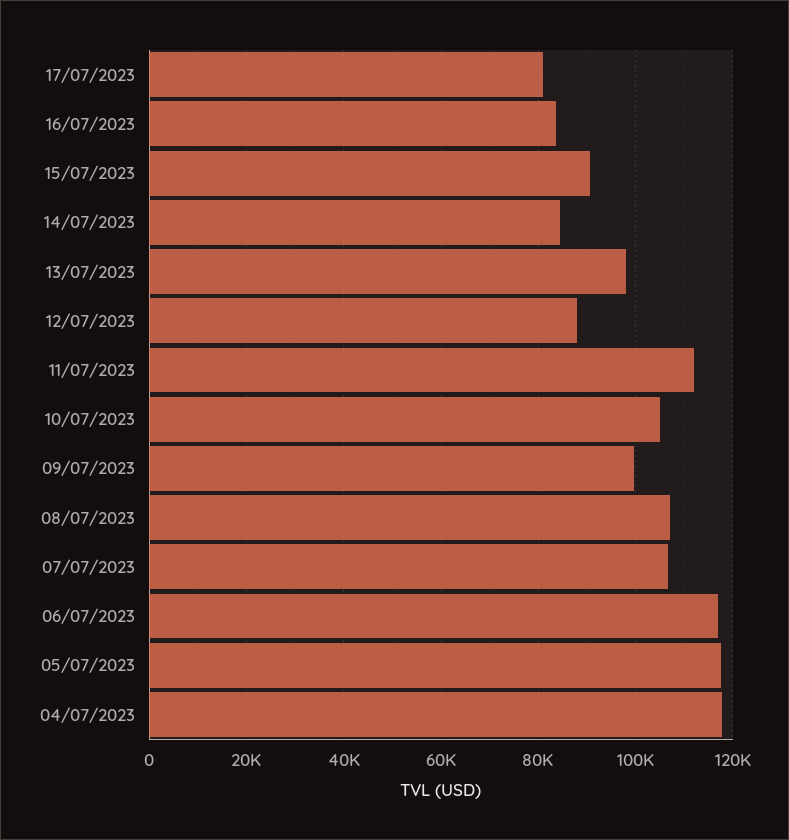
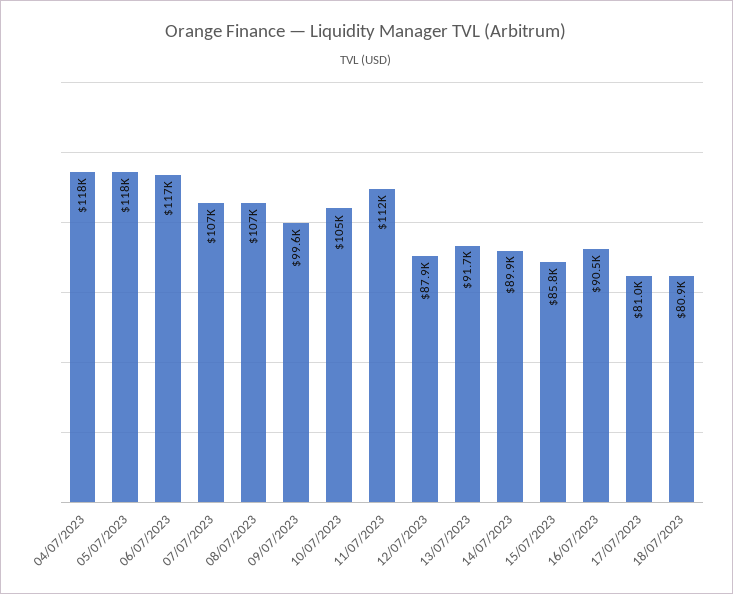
16/07/2023: 84000 -> 90500
15/07/2023: 90000 -> 85800
14/07/2023: 84000 -> 89900
13/07/2023: 98000 -> 91700
18/07/2023: none -> 80900

